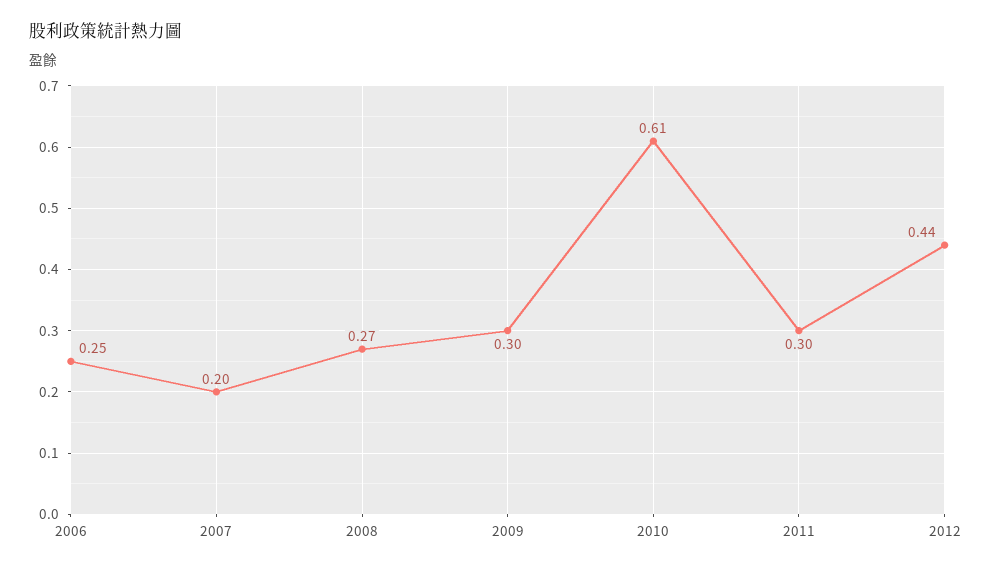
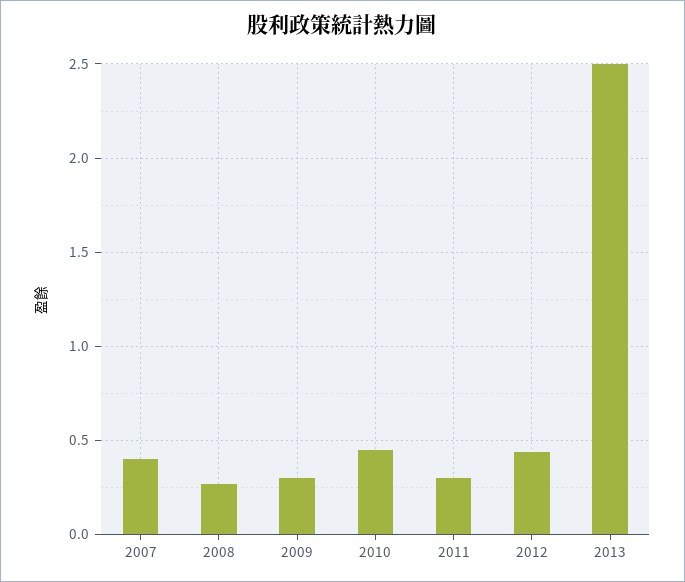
2006: 0.25 -> none
2007: 0.2 -> 0.4
2010: 0.61 -> 0.45
2013: none -> 2.5

